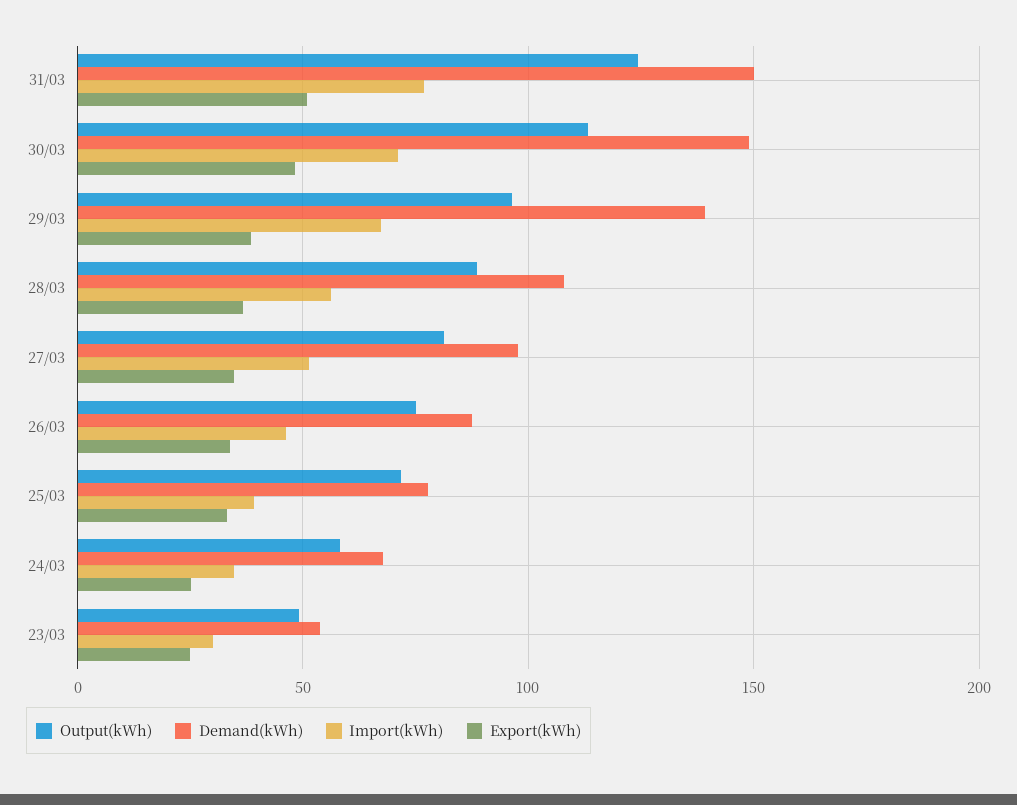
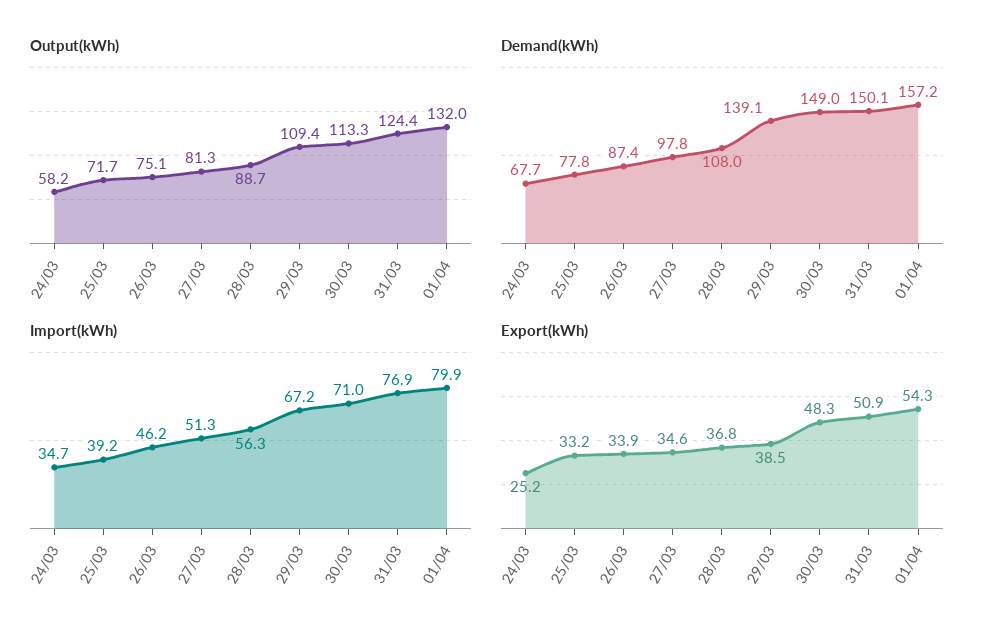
Output(kWh), 29/03: 95 -> 109.4
Output(kWh), 23/03: 50 -> none
Demand(kWh), 23/03: 55 -> none
Import(kWh), 23/03: 30 -> none
Export(kWh), 23/03: 25 -> none
Output(kWh), 01/04: none -> 132
Demand(kWh), 01/04: none -> 157.2
Import(kWh), 01/04: none -> 79.9
Export(kWh), 01/04: none -> 54.3

